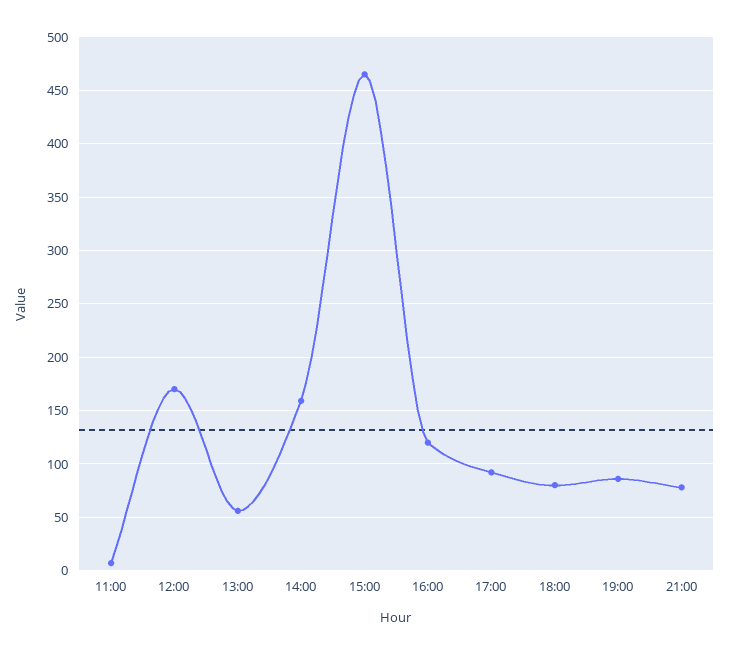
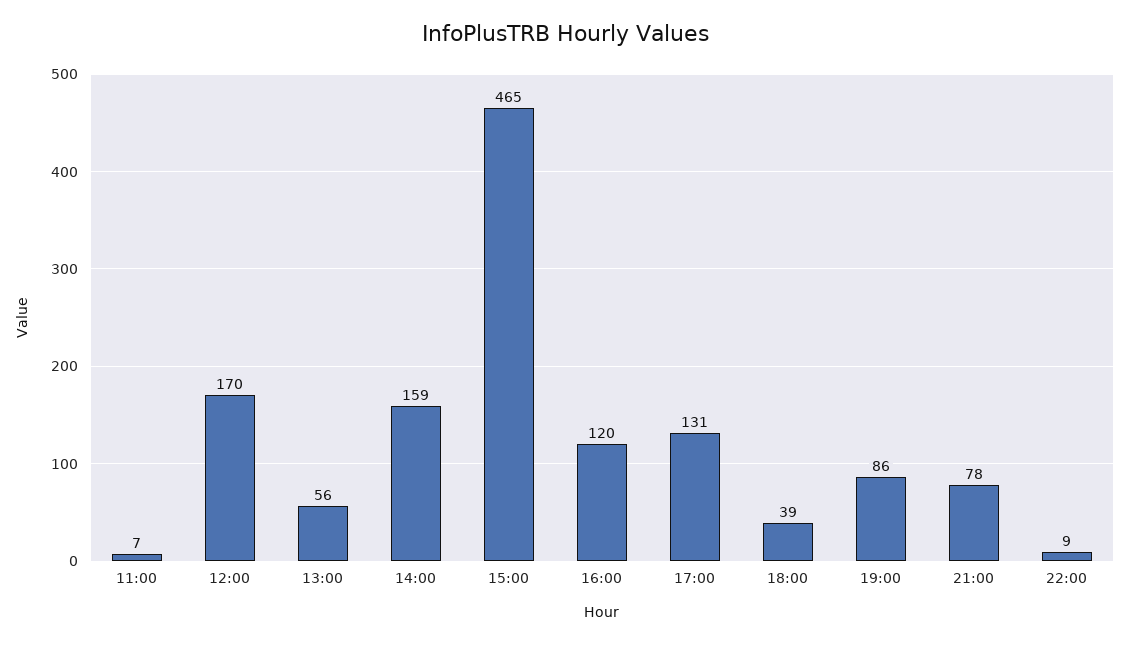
17:00: 90 -> 131
18:00: 80 -> 39
22:00: none -> 9

